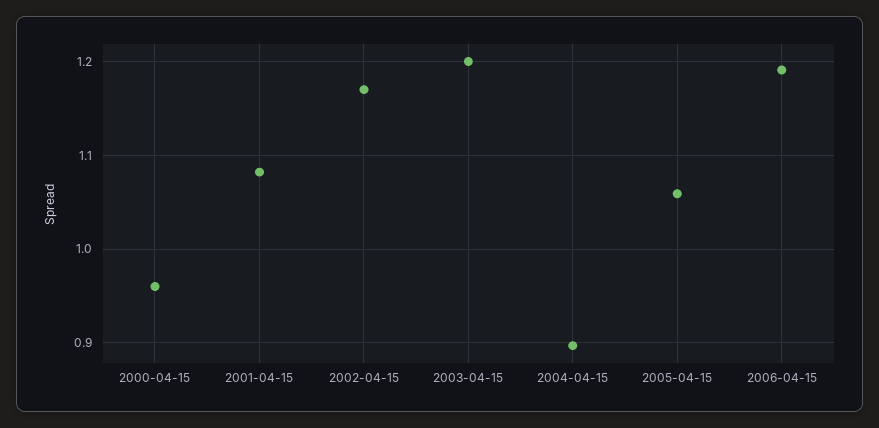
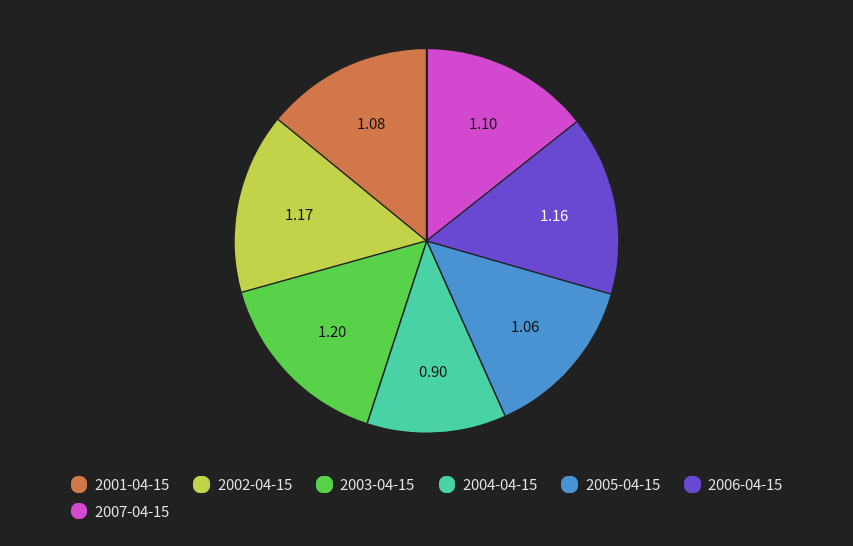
2000-04-15: 0.96 -> none
2006-04-15: 1.19 -> 1.16
2007-04-15: none -> 1.1

